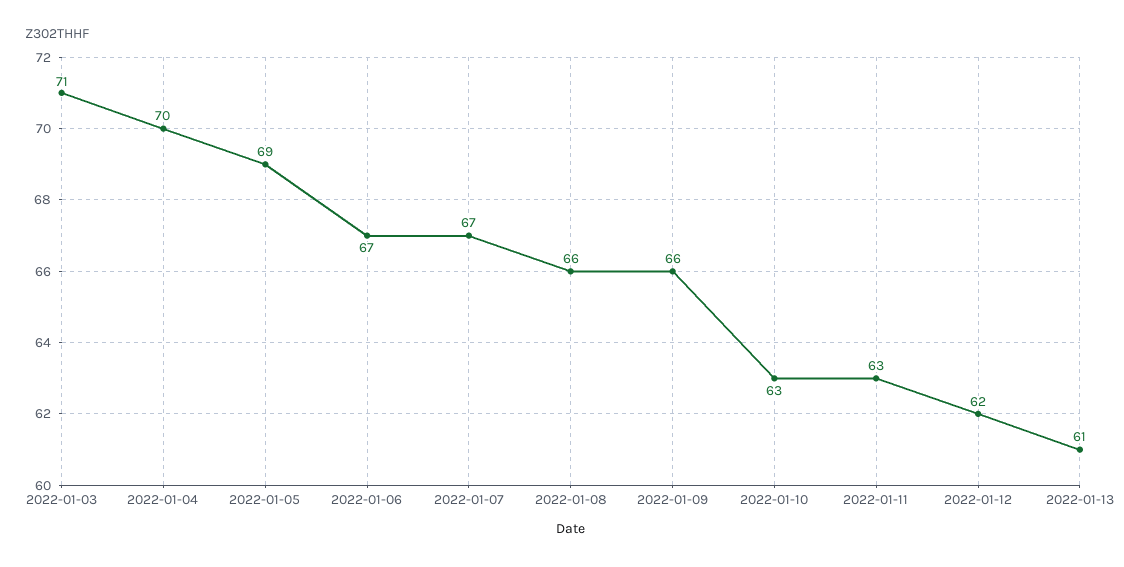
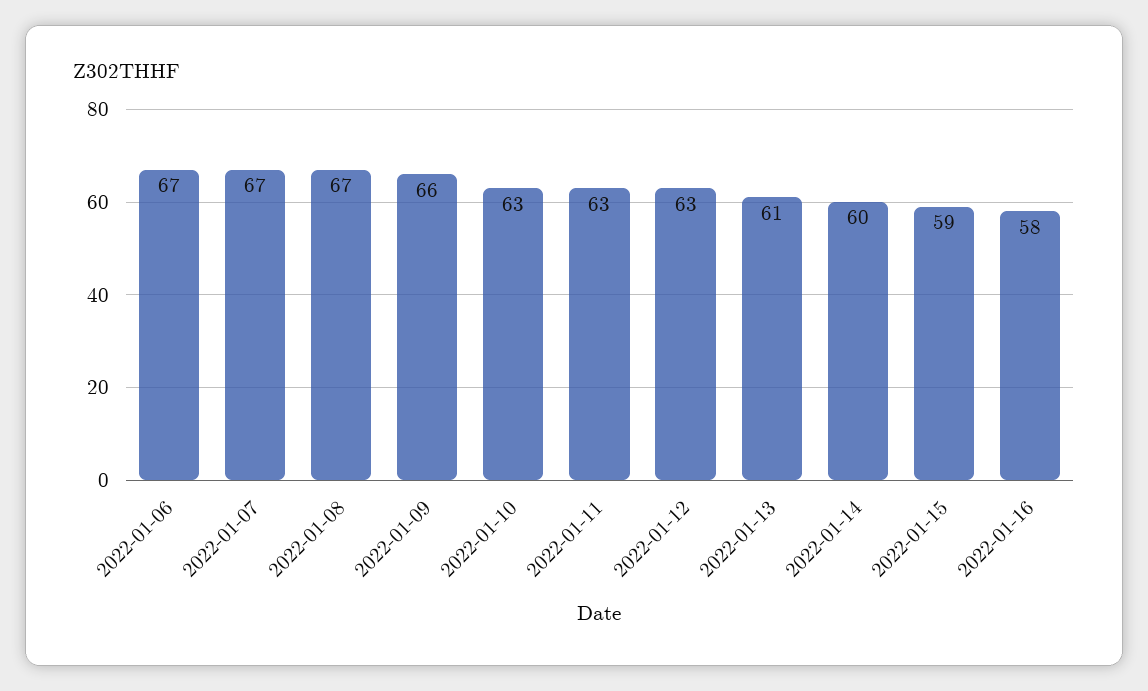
2022-01-03: 71 -> none
2022-01-04: 70 -> none
2022-01-05: 69 -> none
2022-01-08: 66 -> 67
2022-01-12: 62 -> 63
2022-01-14: none -> 60
2022-01-15: none -> 59
2022-01-16: none -> 58

